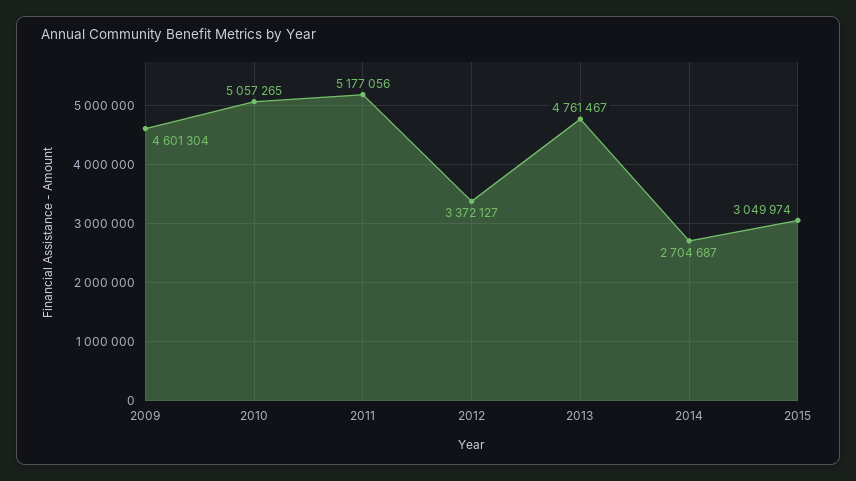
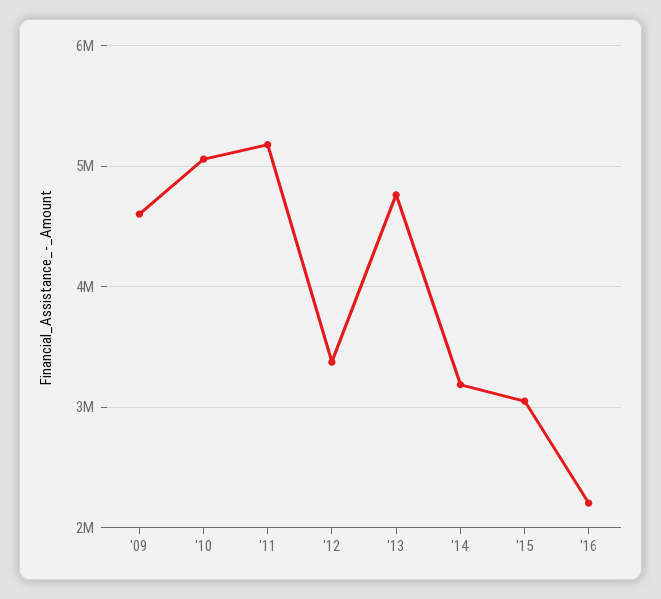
2014: 2704687 -> 3200000
'16: none -> 2200000

